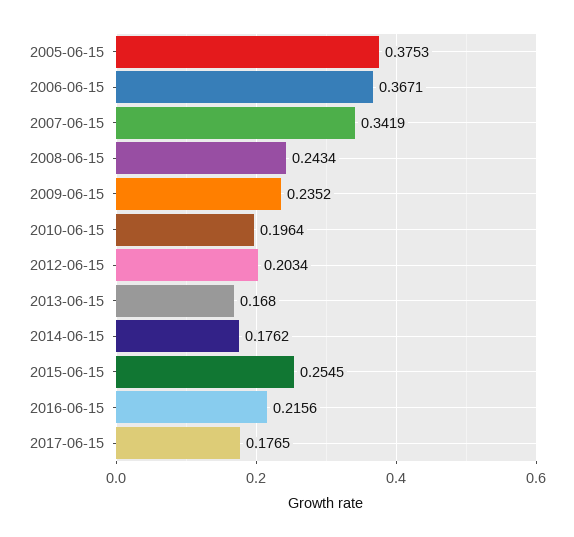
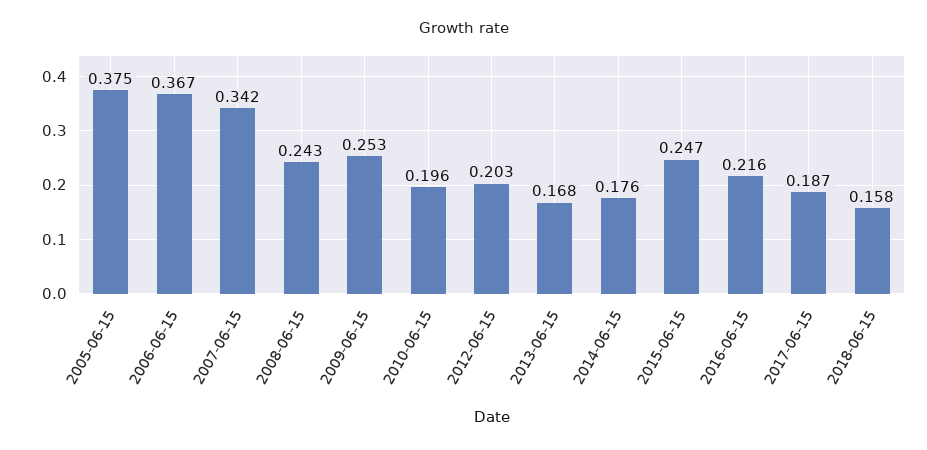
2009-06-15: 0.2352 -> 0.253
2015-06-15: 0.2545 -> 0.247
2017-06-15: 0.1765 -> 0.187
2018-06-15: none -> 0.158

